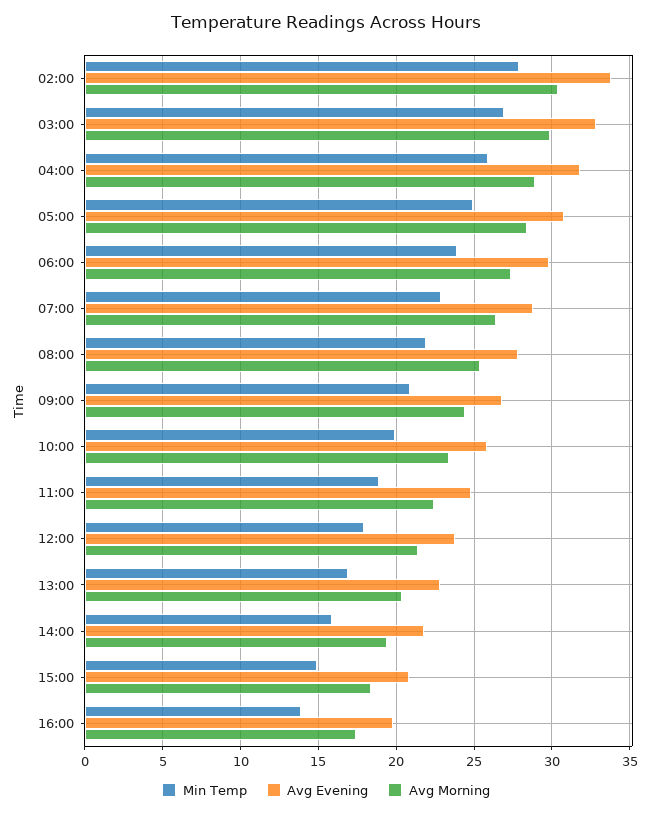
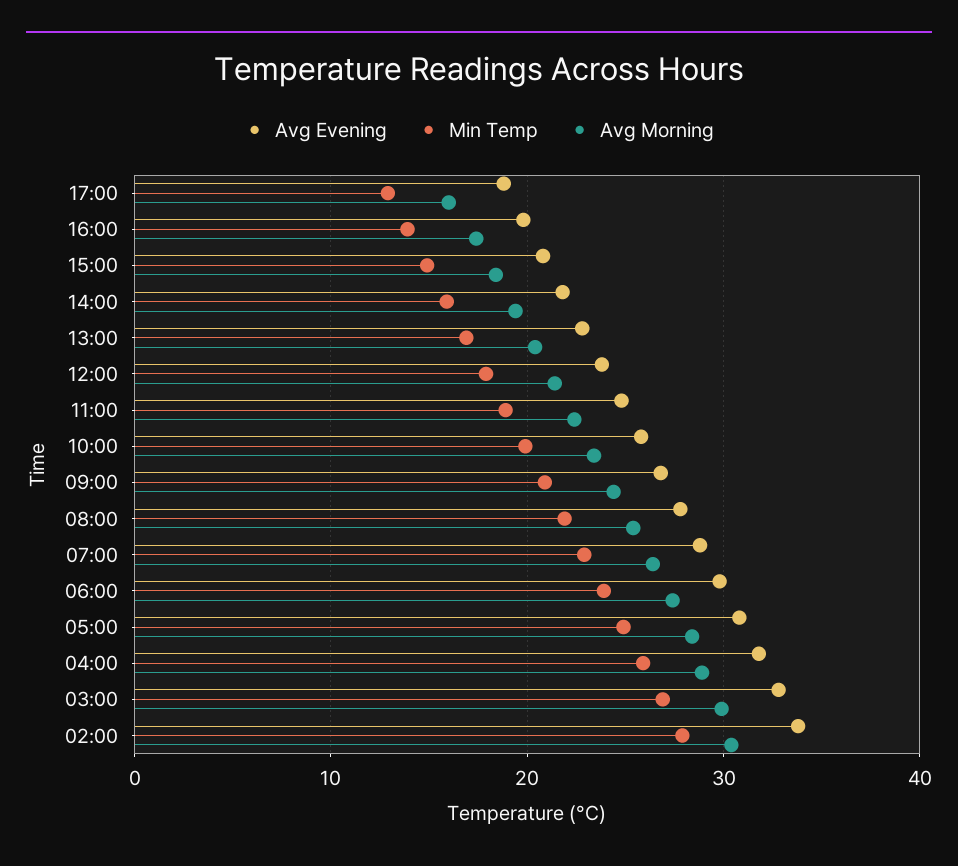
Avg Evening, 17:00: none -> 19
Min Temp, 17:00: none -> 13
Avg Morning, 17:00: none -> 16

